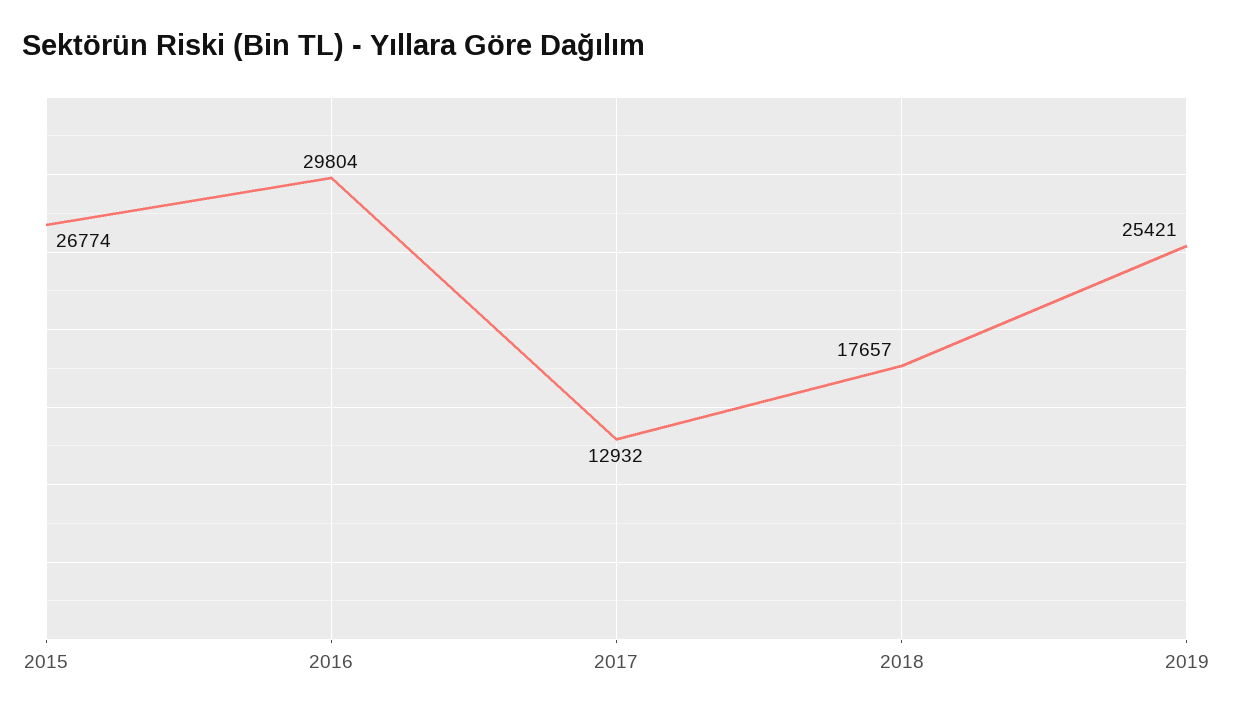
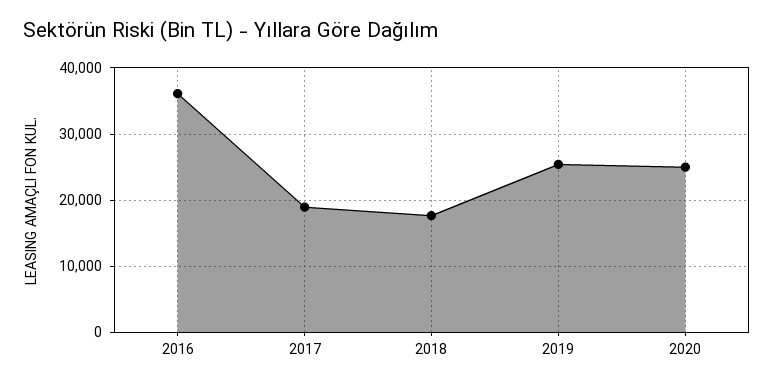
2015: 26774 -> none
2016: 29804 -> 36000
2017: 12932 -> 19000
2020: none -> 25000

